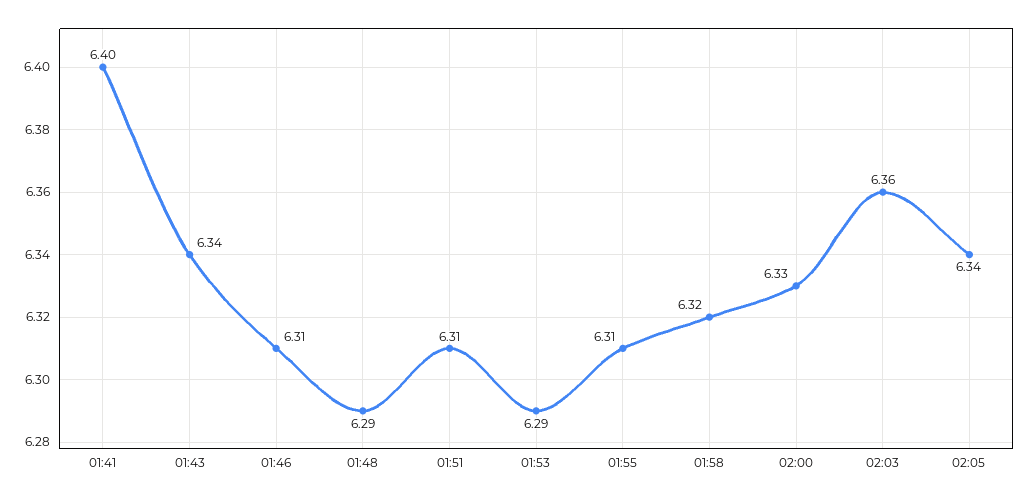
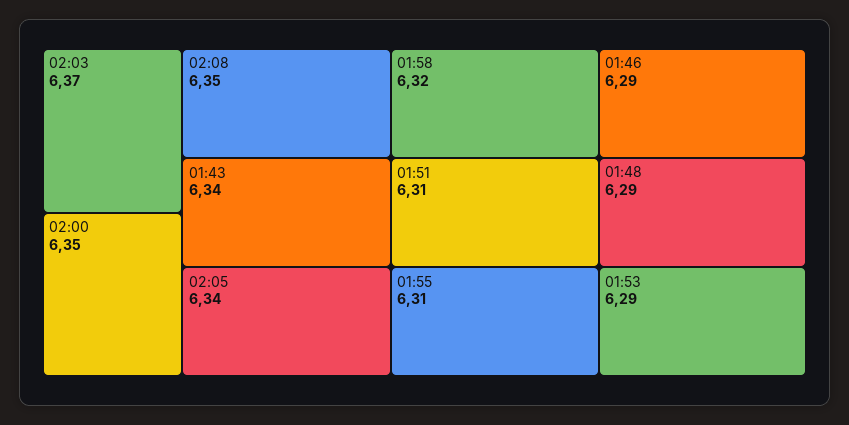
01:41: 6.4 -> none
01:46: 6.31 -> 6.29
02:00: 6.33 -> 6.35
02:03: 6.36 -> 6.37
02:08: none -> 6.35

